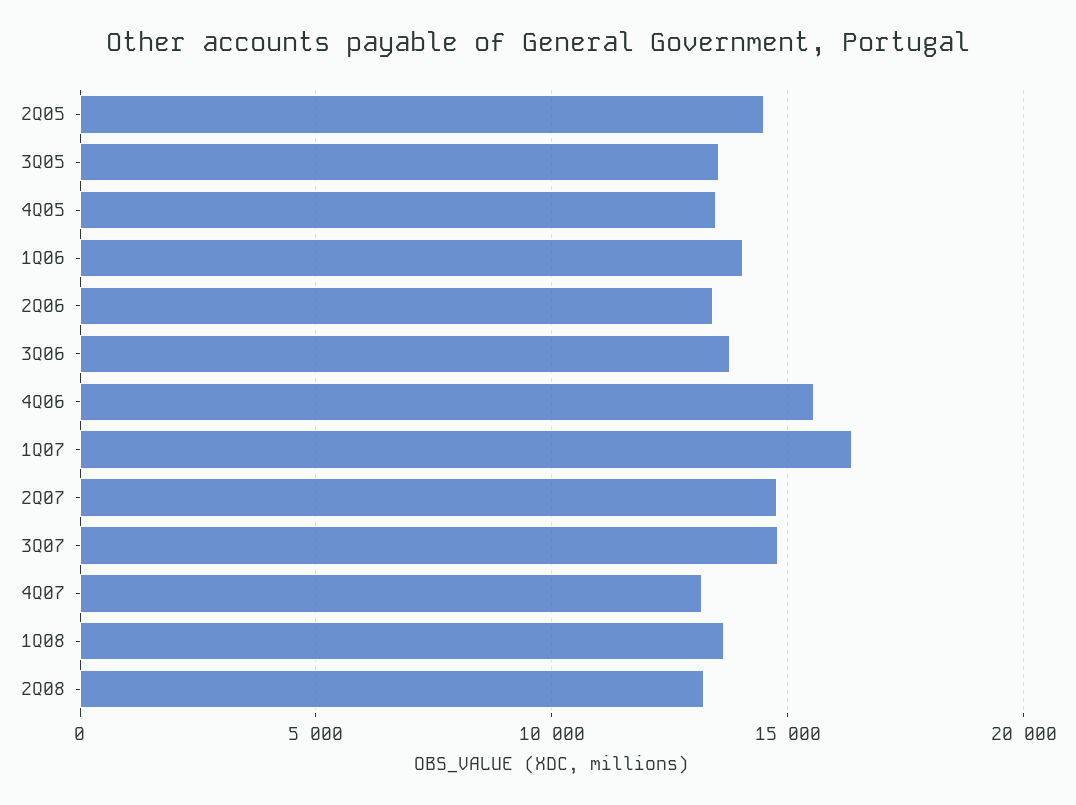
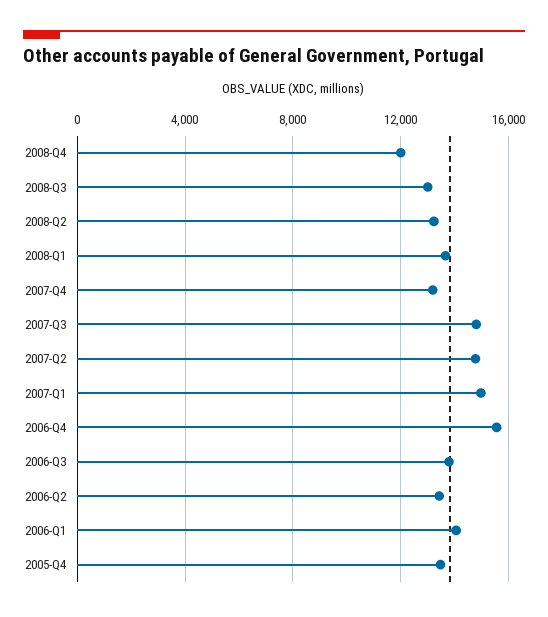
2Q05: 14500 -> none
3Q05: 13500 -> none
1Q07: 16500 -> 15000
2008-Q4: none -> 12000
2008-Q3: none -> 13000

